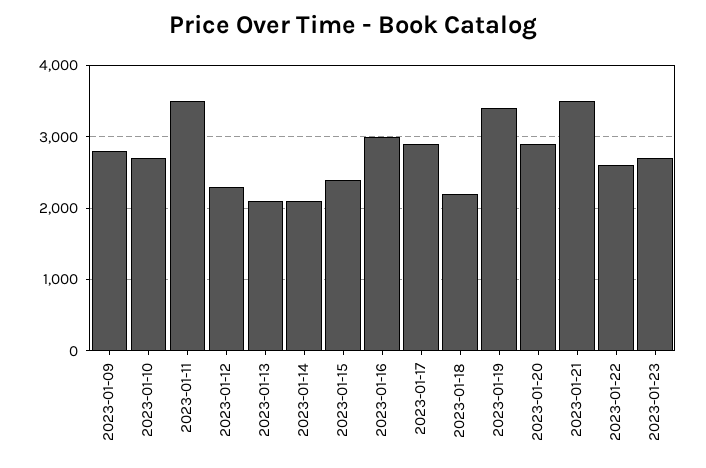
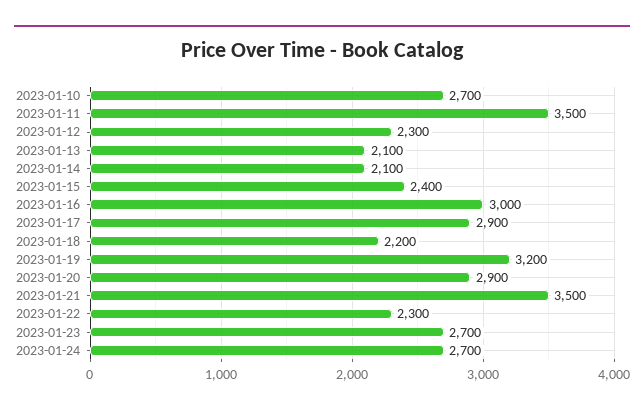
2023-01-09: 2800 -> none
2023-01-19: 3400 -> 3200
2023-01-22: 2600 -> 2300
2023-01-24: none -> 2700

